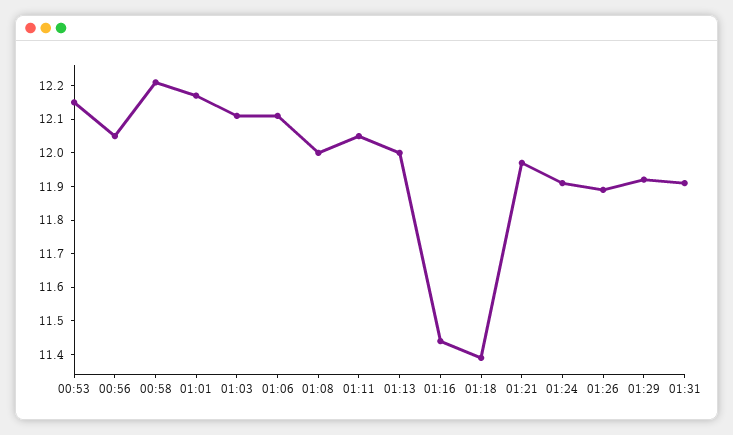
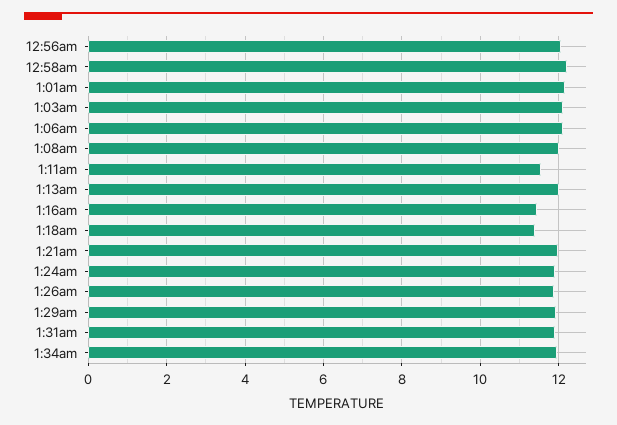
00:53: 12.15 -> none
01:11: 12.05 -> 11.6
1:34am: none -> 12

